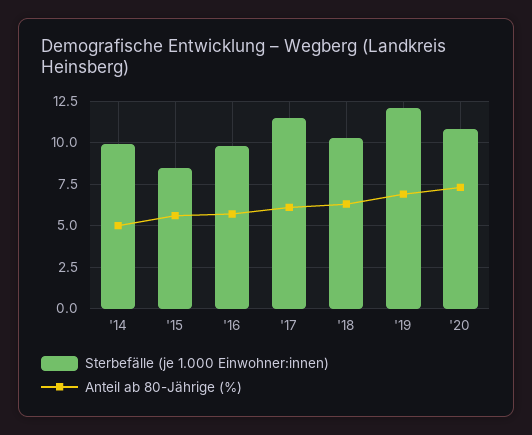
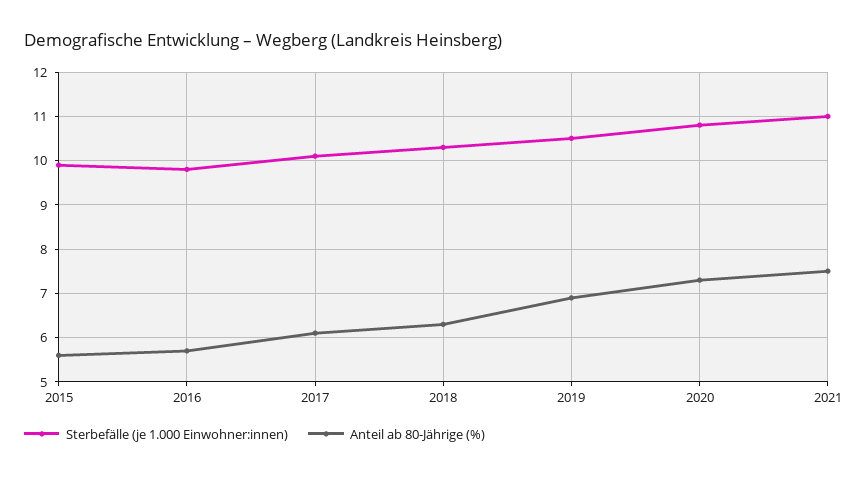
Sterbefälle (je 1.000 Einwohner:innen), '14: 10 -> none
Anteil ab 80-Jährige (%), '14: 5 -> none
Sterbefälle (je 1.000 Einwohner:innen), '15: 8.5 -> 10
Sterbefälle (je 1.000 Einwohner:innen), '17: 11.5 -> 10
Sterbefälle (je 1.000 Einwohner:innen), '19: 12 -> 10.5
Sterbefälle (je 1.000 Einwohner:innen), 2021: none -> 11
Anteil ab 80-Jährige (%), 2021: none -> 7.5

